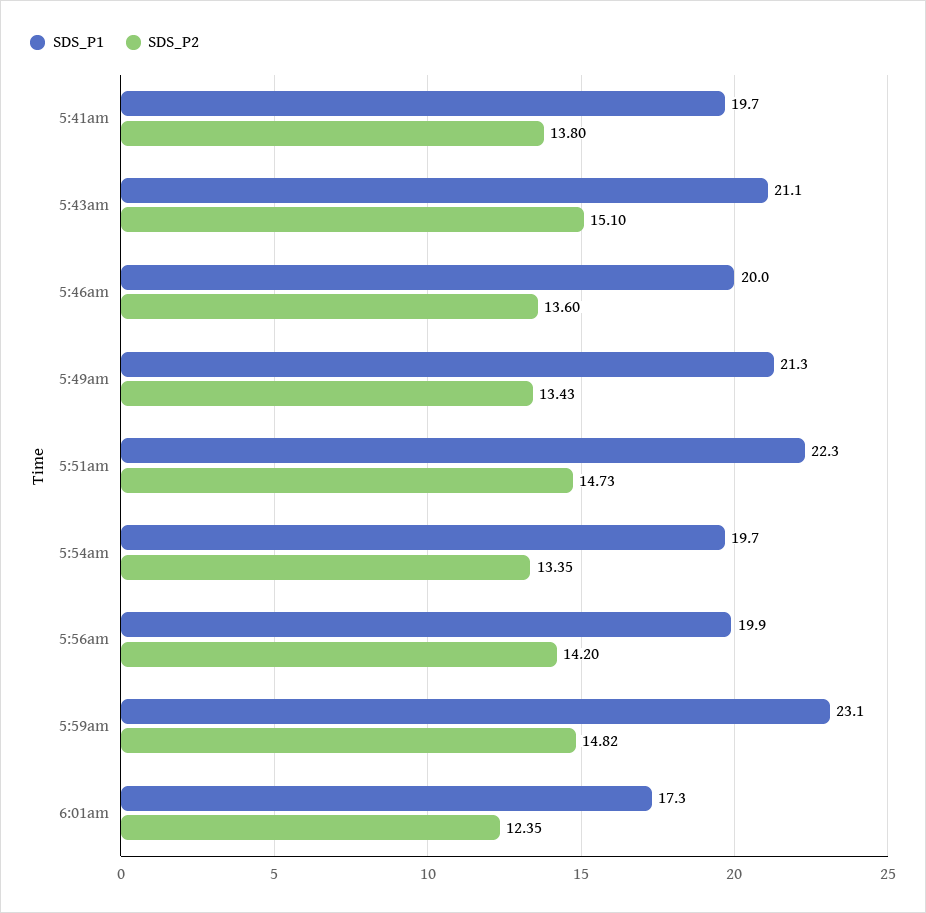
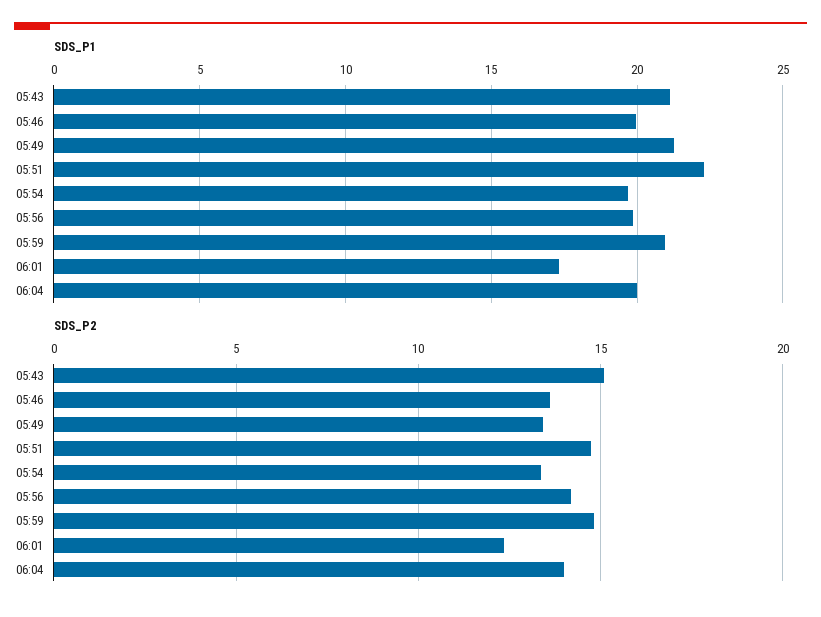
SDS_P1, 5:41am: 19.7 -> none
SDS_P2, 5:41am: 13.8 -> none
SDS_P1, 5:59am: 23.1 -> 21
SDS_P1, 06:04: none -> 20
SDS_P2, 06:04: none -> 14

